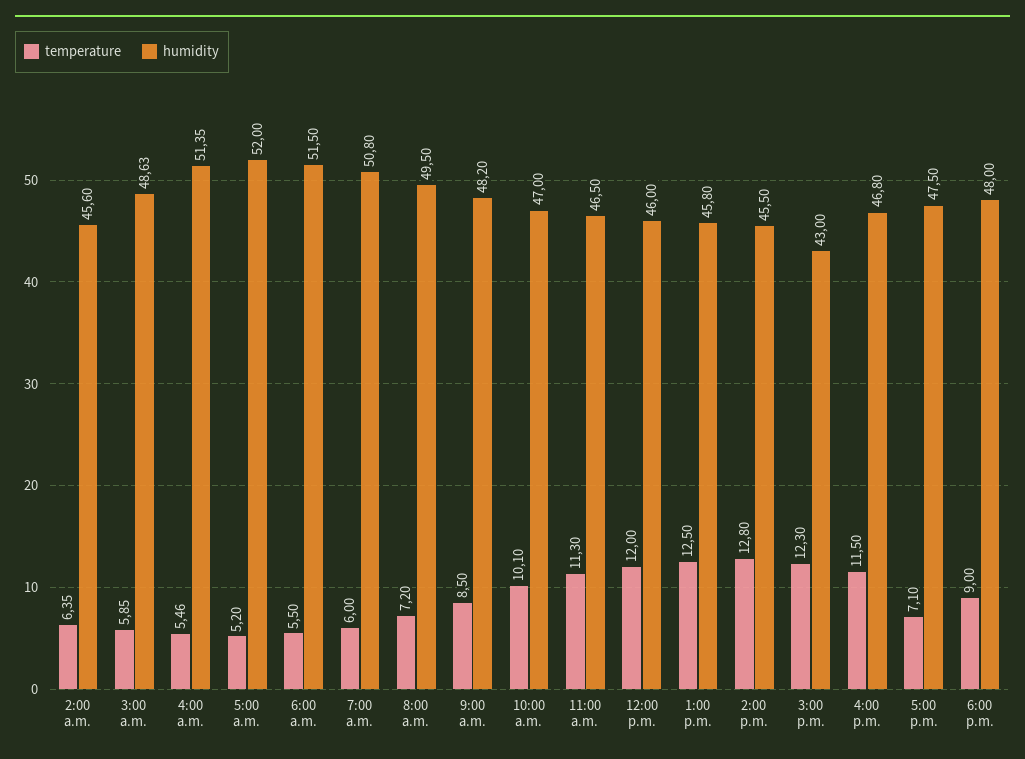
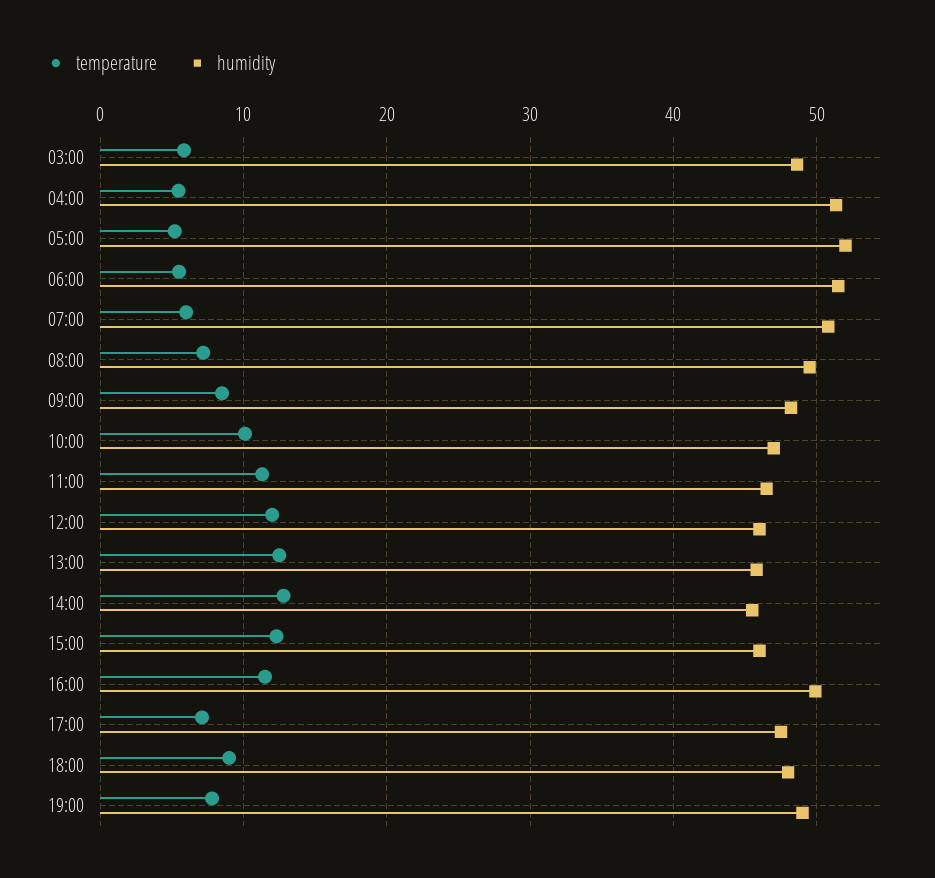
temperature, 2:00 a.m.: 6.35 -> none
humidity, 2:00 a.m.: 45.6 -> none
humidity, 3:00 p.m.: 43 -> 46
humidity, 4:00 p.m.: 46.8 -> 50
temperature, 19:00: none -> 8
humidity, 19:00: none -> 49

